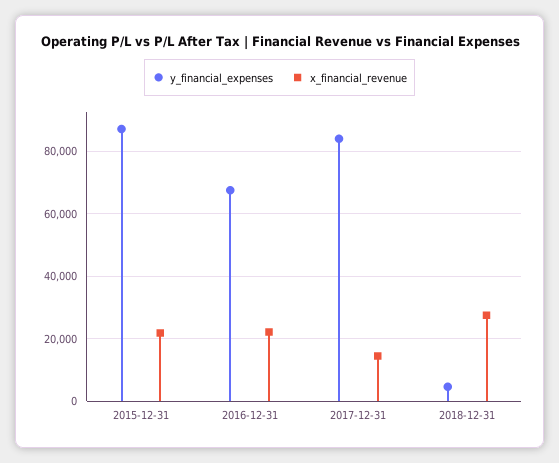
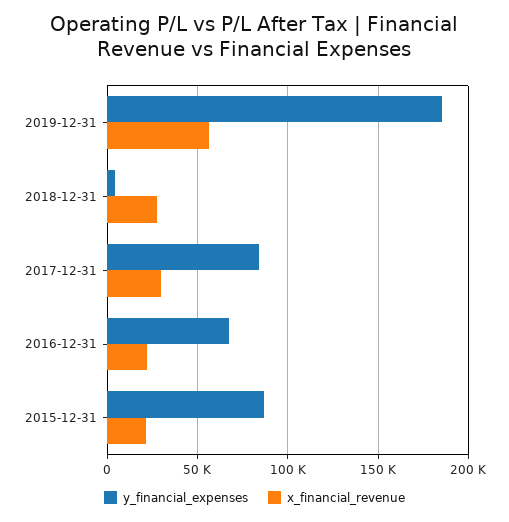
x_financial_revenue, 2017-12-31: 14000 -> 30000
y_financial_expenses, 2019-12-31: none -> 185000
x_financial_revenue, 2019-12-31: none -> 55000

